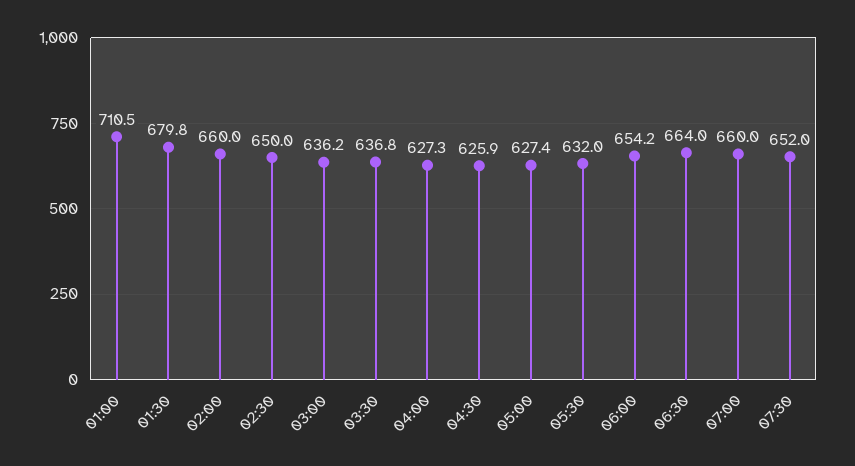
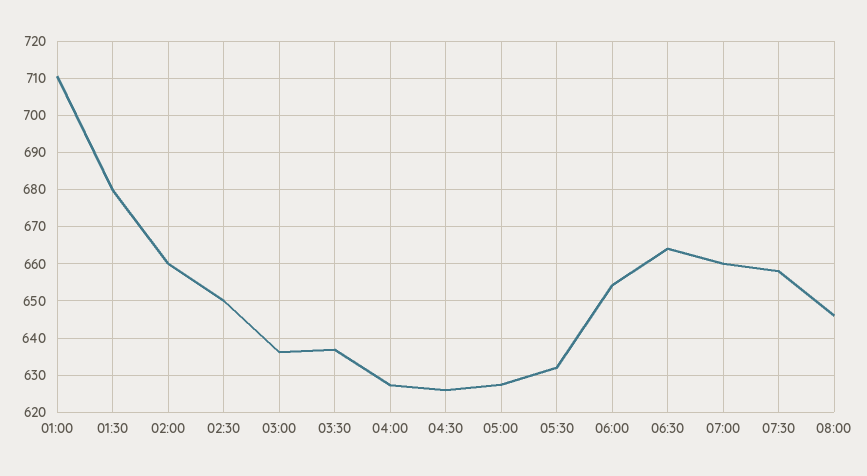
07:30: 652 -> 658
08:00: none -> 646

